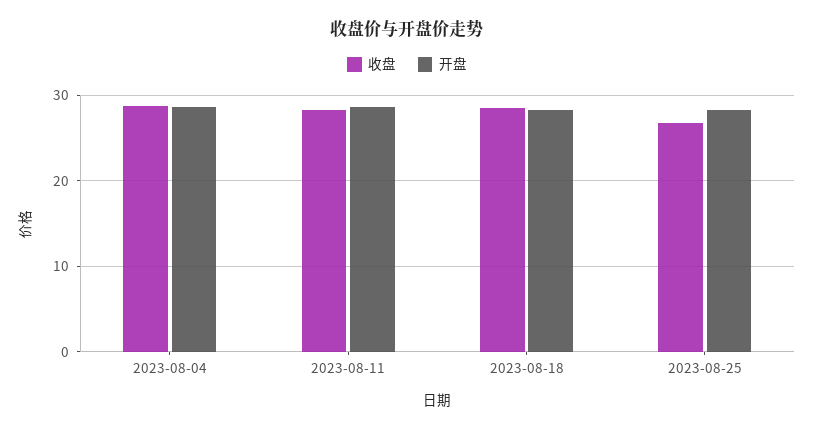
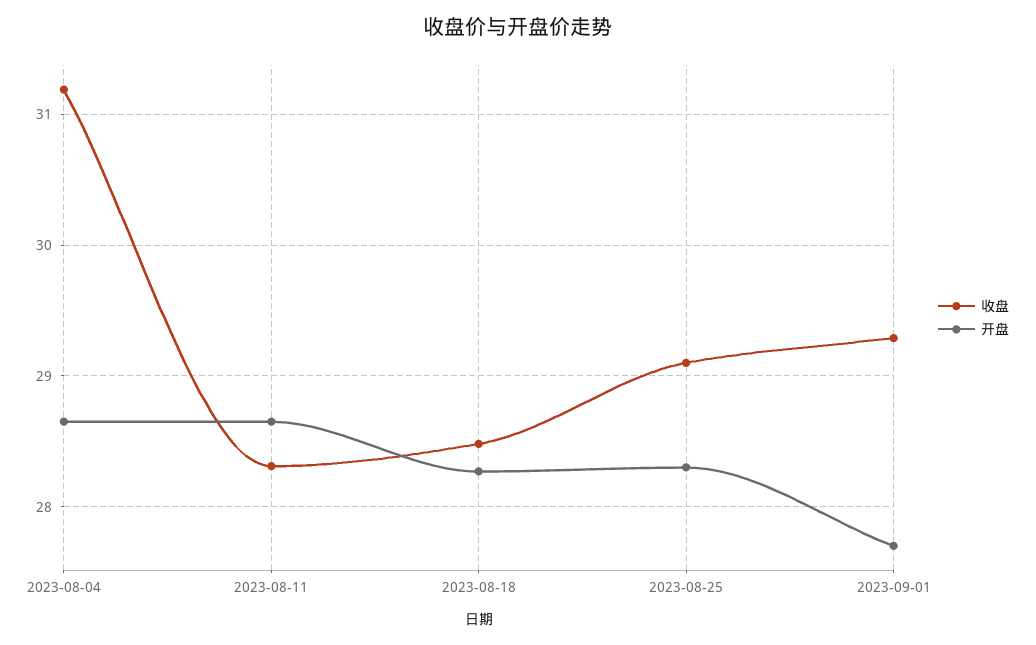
收盘, 2023-08-04: 29 -> 31.2
收盘, 2023-08-25: 27 -> 29.1
收盘, 2023-09-01: none -> 29.3
开盘, 2023-09-01: none -> 27.7

